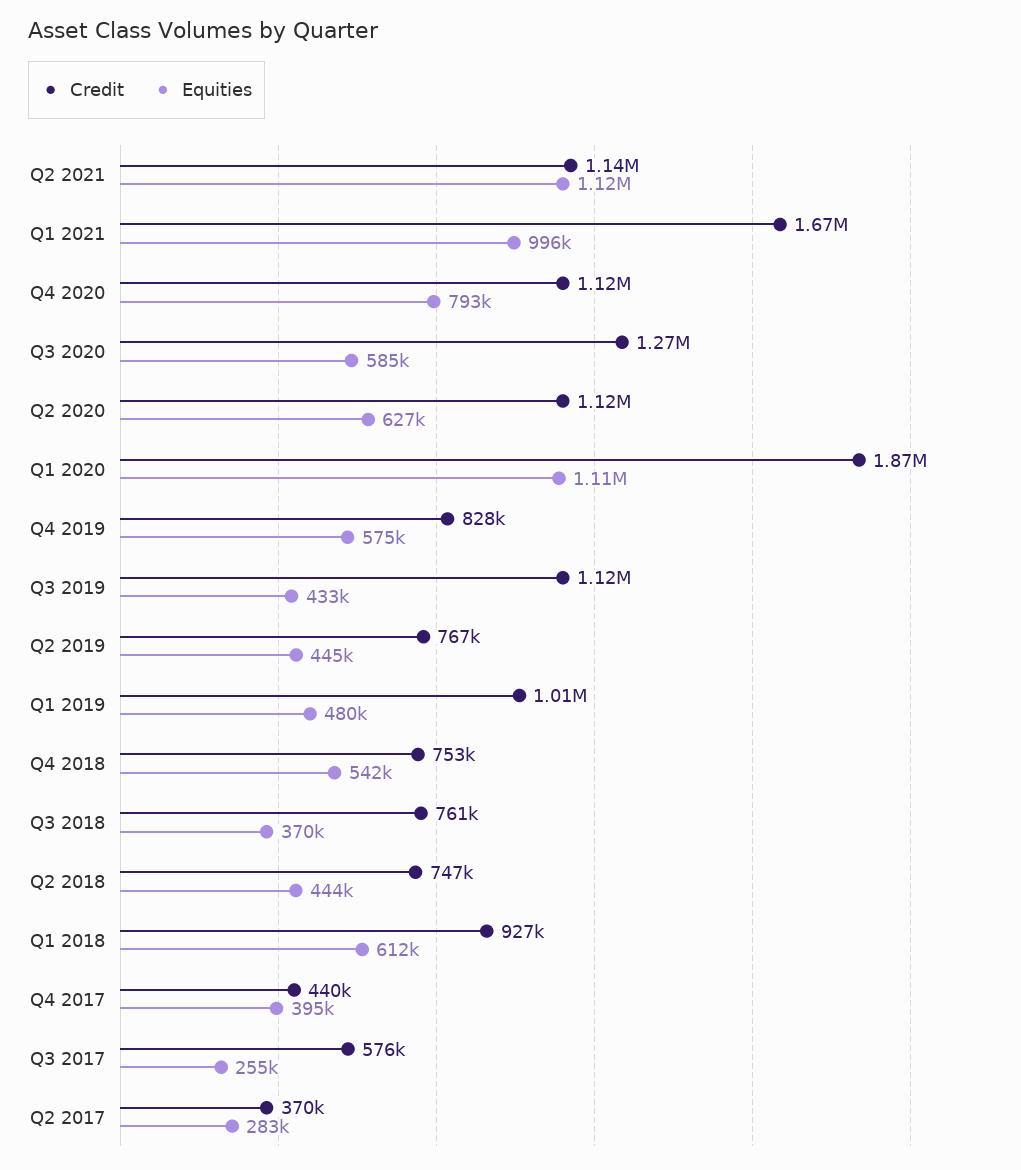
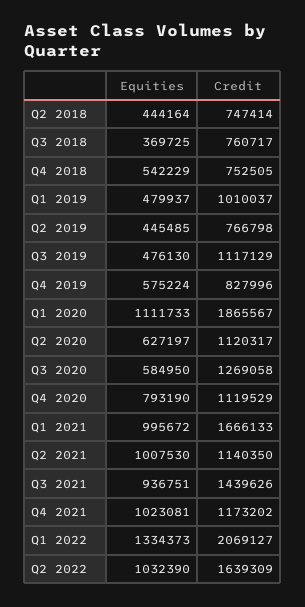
Equities, Q2 2021: 1120000 -> 1007530
Equities, Q3 2019: 433000 -> 476130
Credit, Q1 2018: 927000 -> none
Equities, Q1 2018: 612000 -> none
Credit, Q4 2017: 440000 -> none
Equities, Q4 2017: 395000 -> none
Credit, Q3 2017: 576000 -> none
Equities, Q3 2017: 255000 -> none
Credit, Q2 2017: 370000 -> none
Equities, Q2 2017: 283000 -> none
Equities, Q3 2021: none -> 936751
Credit, Q3 2021: none -> 1439626
Equities, Q4 2021: none -> 1023081
Credit, Q4 2021: none -> 1173202
Equities, Q1 2022: none -> 1334373
Credit, Q1 2022: none -> 2069127
Equities, Q2 2022: none -> 1032390
Credit, Q2 2022: none -> 1639309

